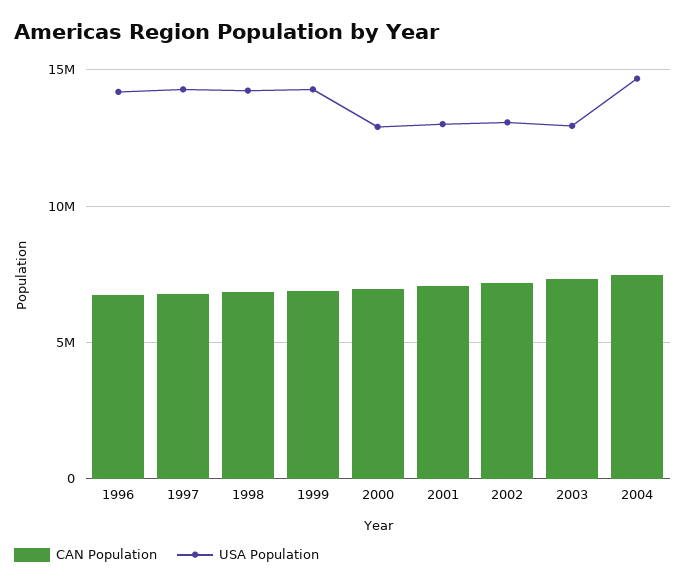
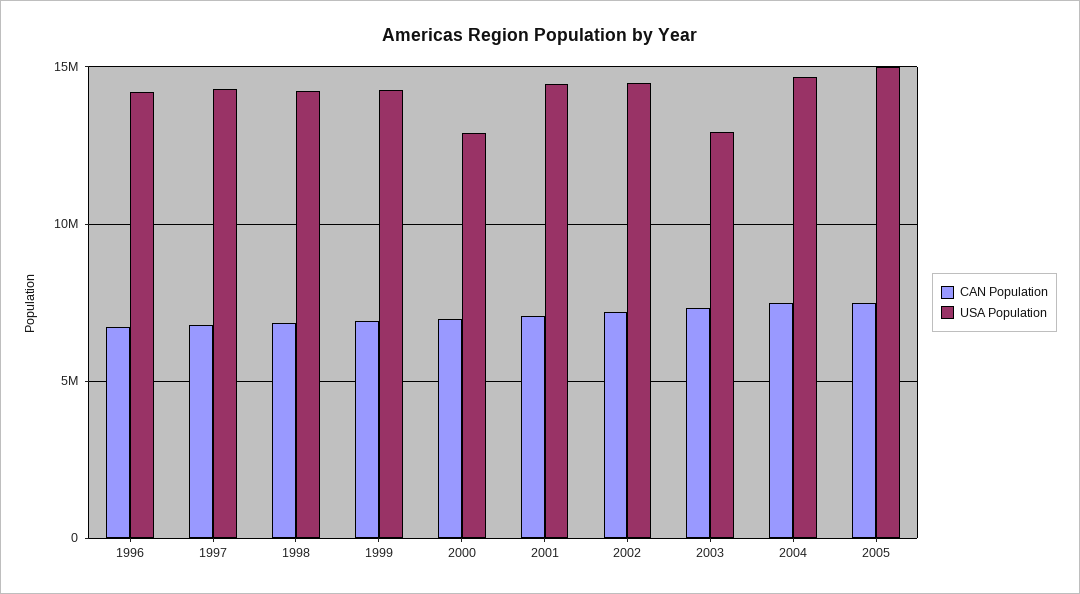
USA Population, 2001: 13000000 -> 14500000
USA Population, 2002: 13000000 -> 14500000
CAN Population, 2005: none -> 7500000
USA Population, 2005: none -> 15000000

